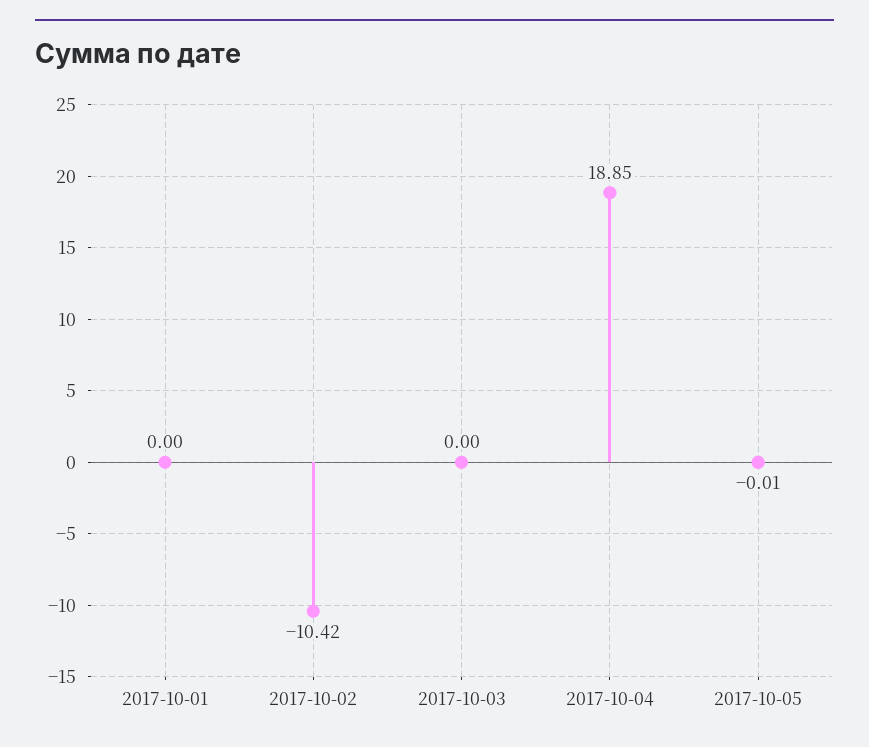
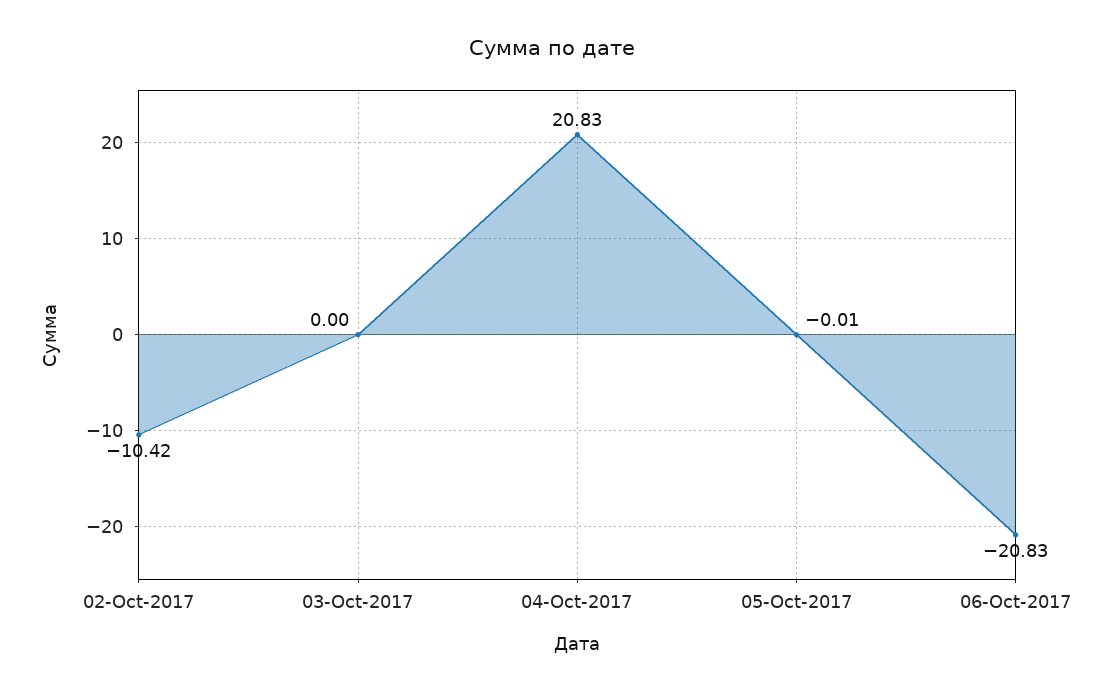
2017-10-01: 0 -> none
2017-10-04: 18.85 -> 20.83
06-Oct-2017: none -> -20.83

